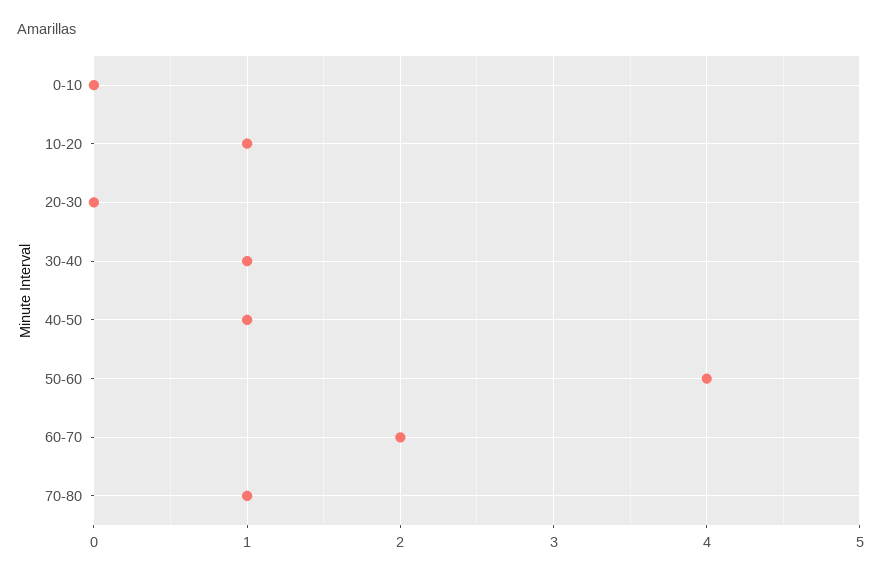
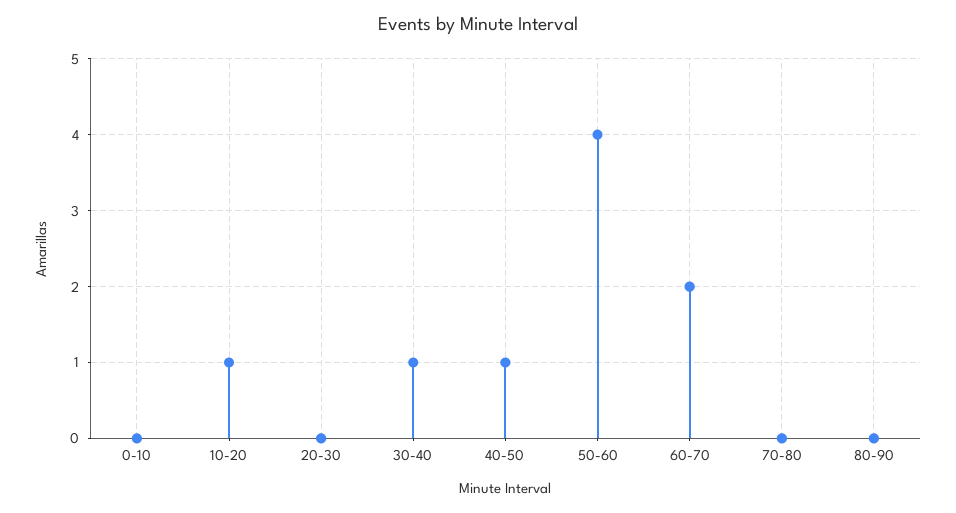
70-80: 1 -> 0
80-90: none -> 0

